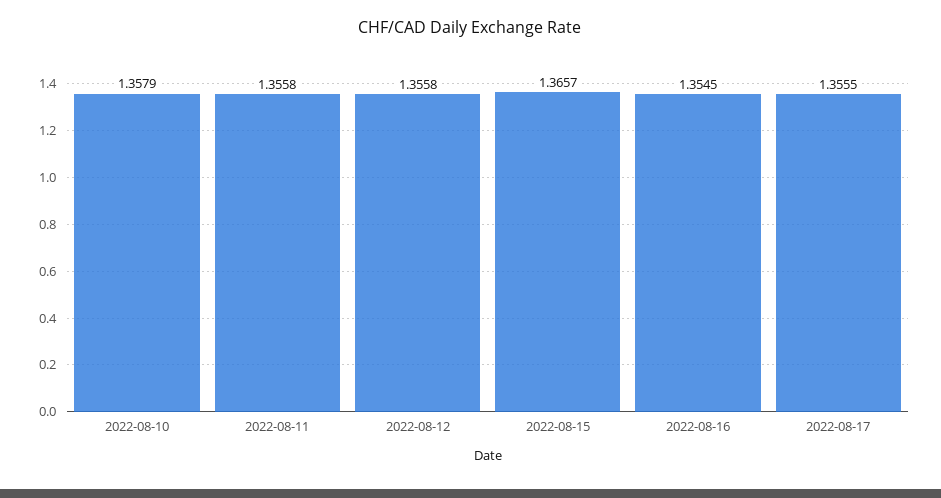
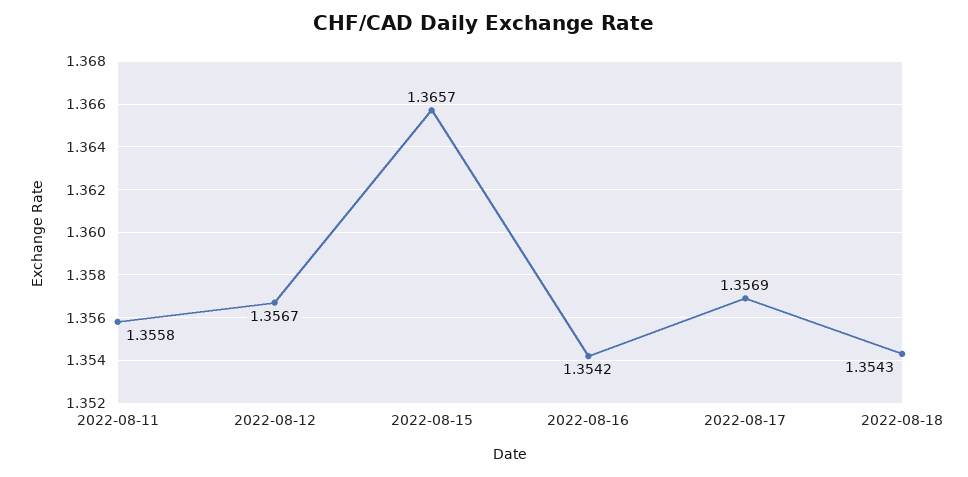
2022-08-10: 1.3579 -> none
2022-08-12: 1.3558 -> 1.3567
2022-08-16: 1.3545 -> 1.3542
2022-08-17: 1.3555 -> 1.3569
2022-08-18: none -> 1.3543

